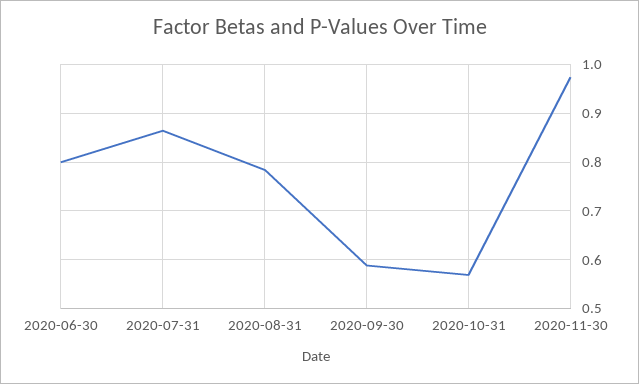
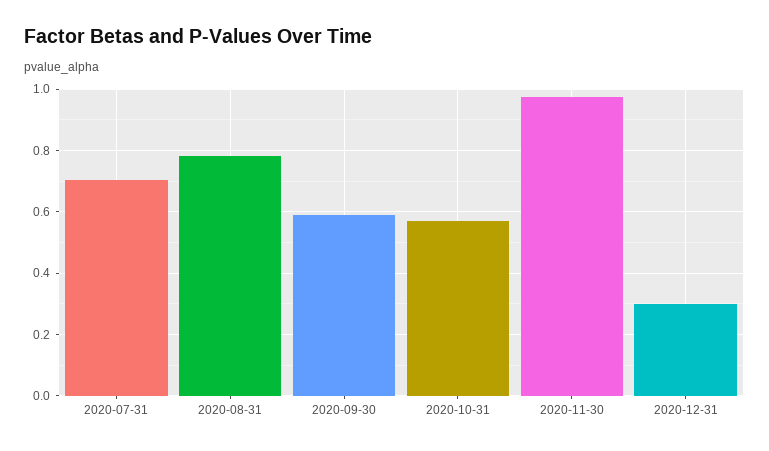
2020-06-30: 0.8 -> none
2020-07-31: 0.86 -> 0.7
2020-12-31: none -> 0.3

